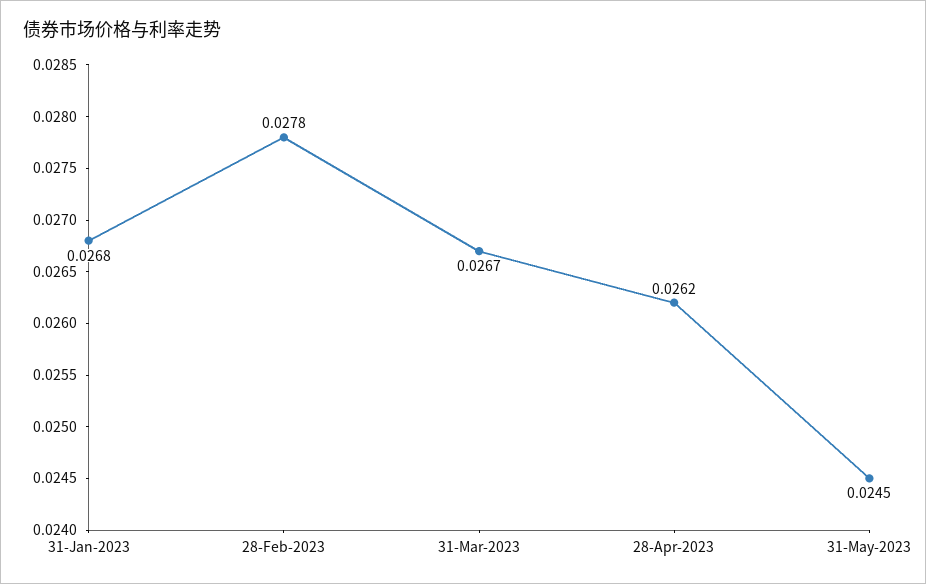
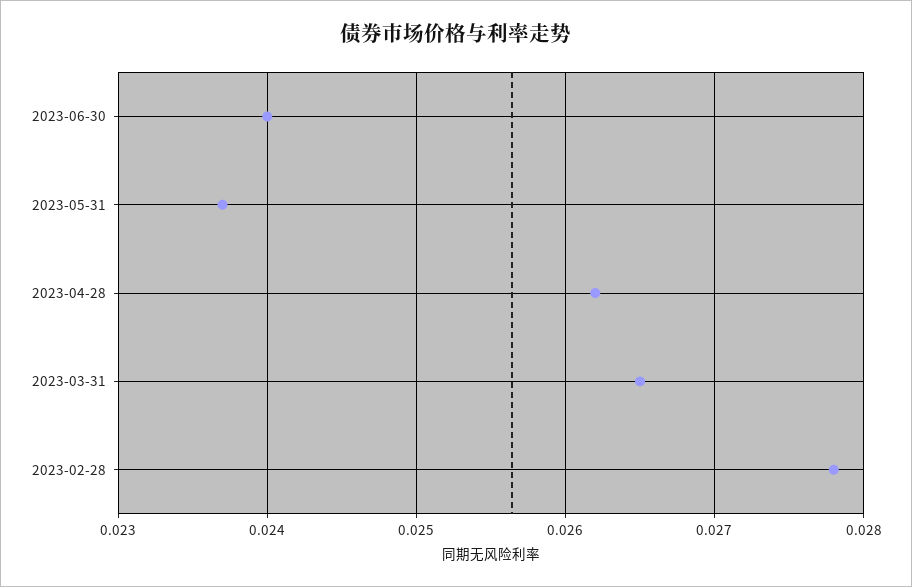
31-Jan-2023: 0.0268 -> none
31-Mar-2023: 0.0267 -> 0.0265
31-May-2023: 0.0245 -> 0.0237
2023-06-30: none -> 0.024

